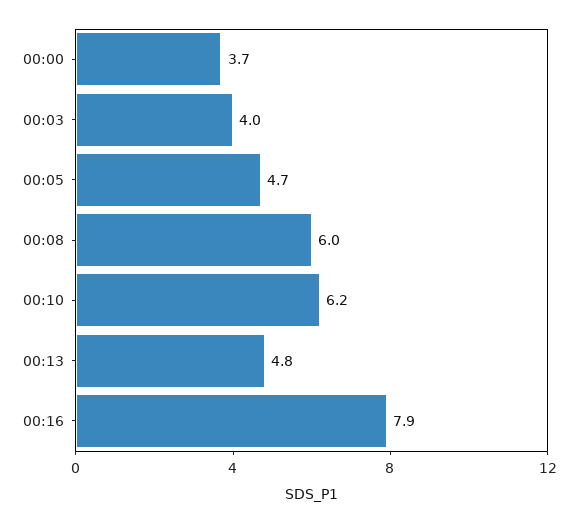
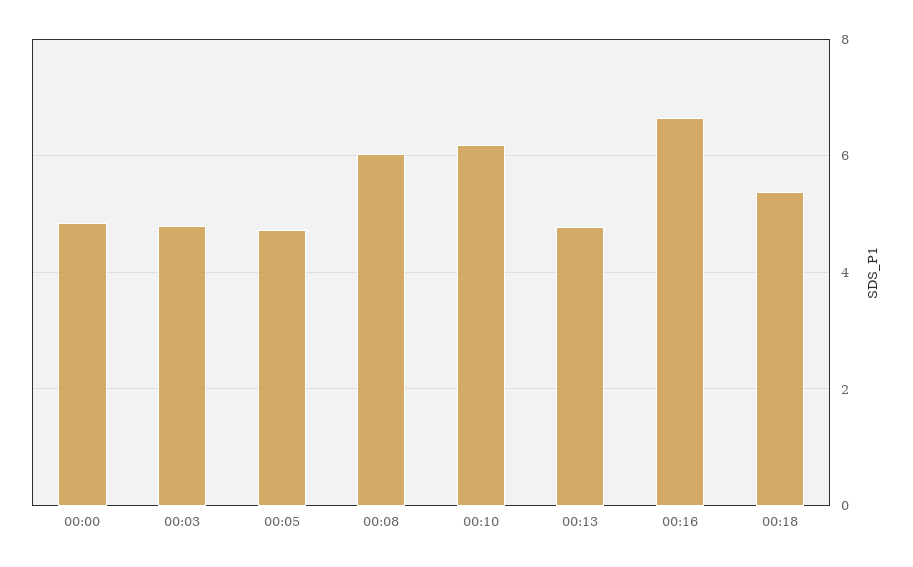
00:00: 3.7 -> 4.8
00:03: 4 -> 4.8
00:16: 7.9 -> 6.6
00:18: none -> 5.4

